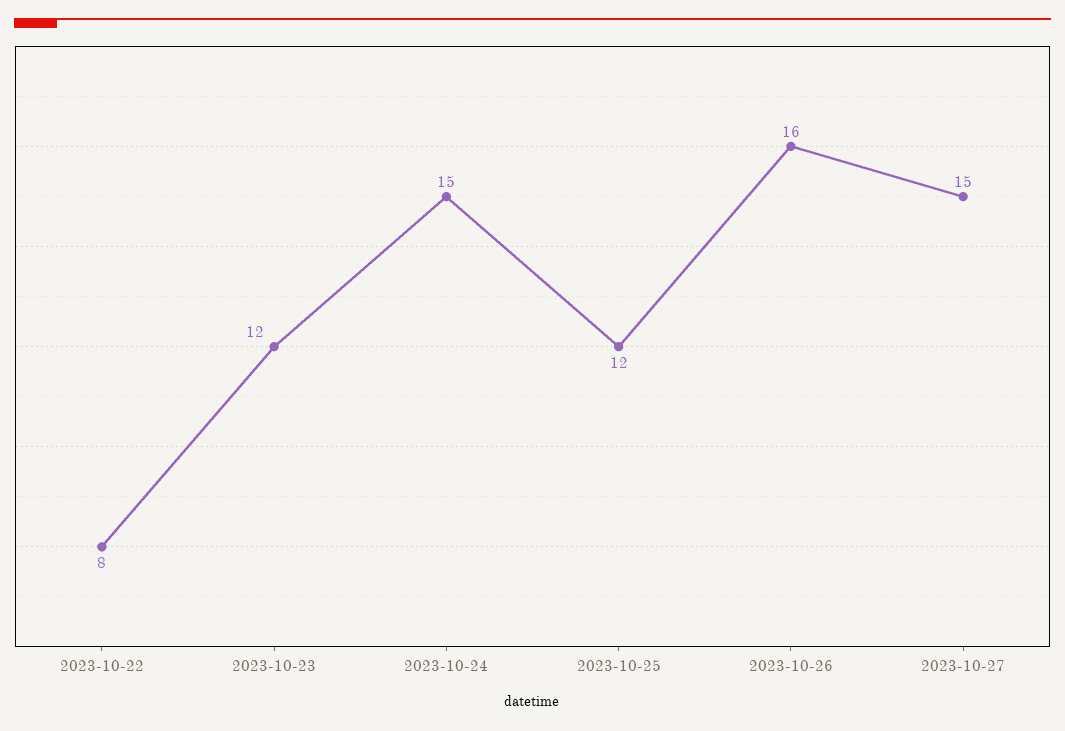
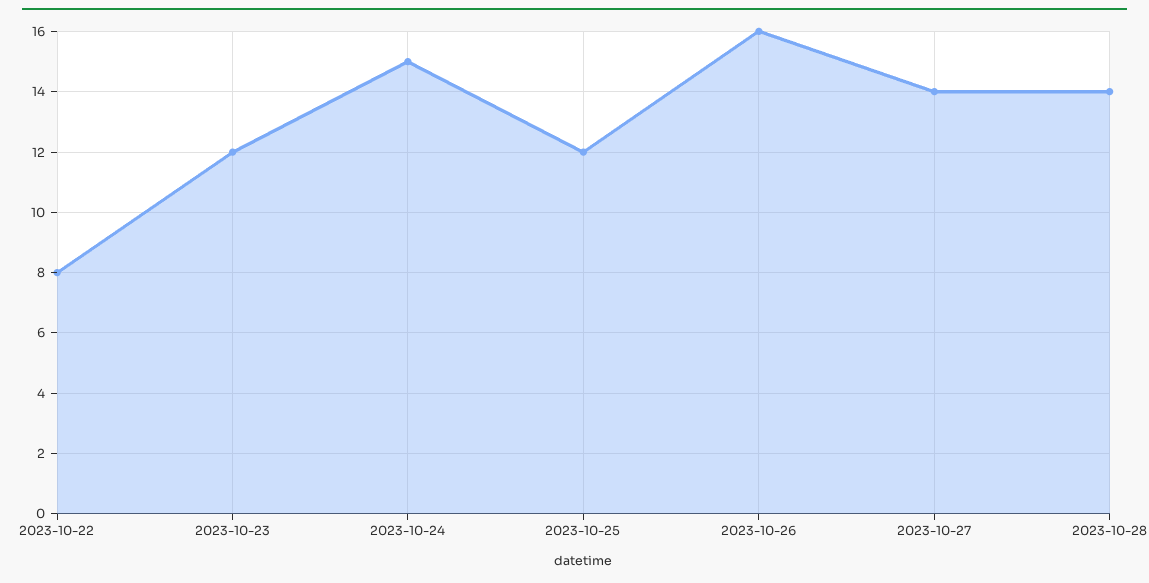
2023-10-27: 15 -> 14
2023-10-28: none -> 14

